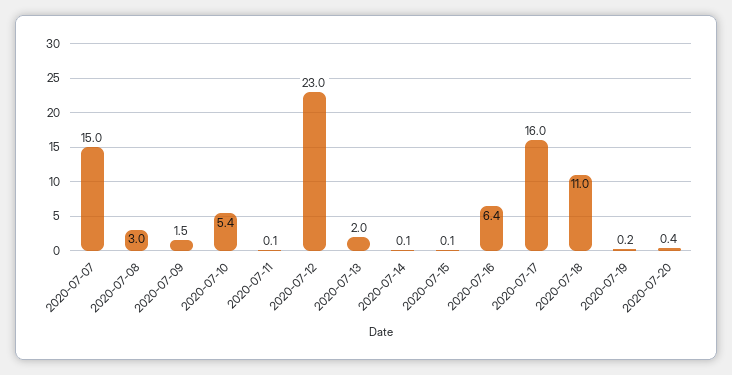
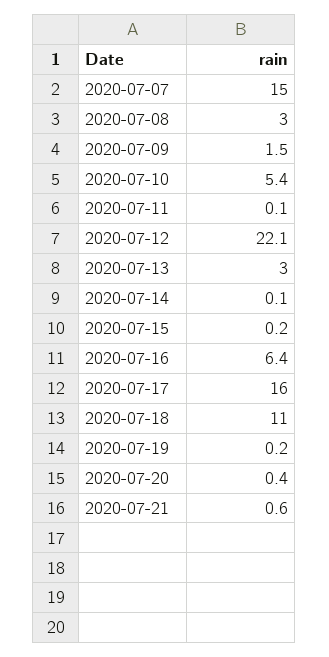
2020-07-12: 23 -> 22.1
2020-07-13: 2 -> 3
2020-07-15: 0.1 -> 0.2
2020-07-21: none -> 0.6

